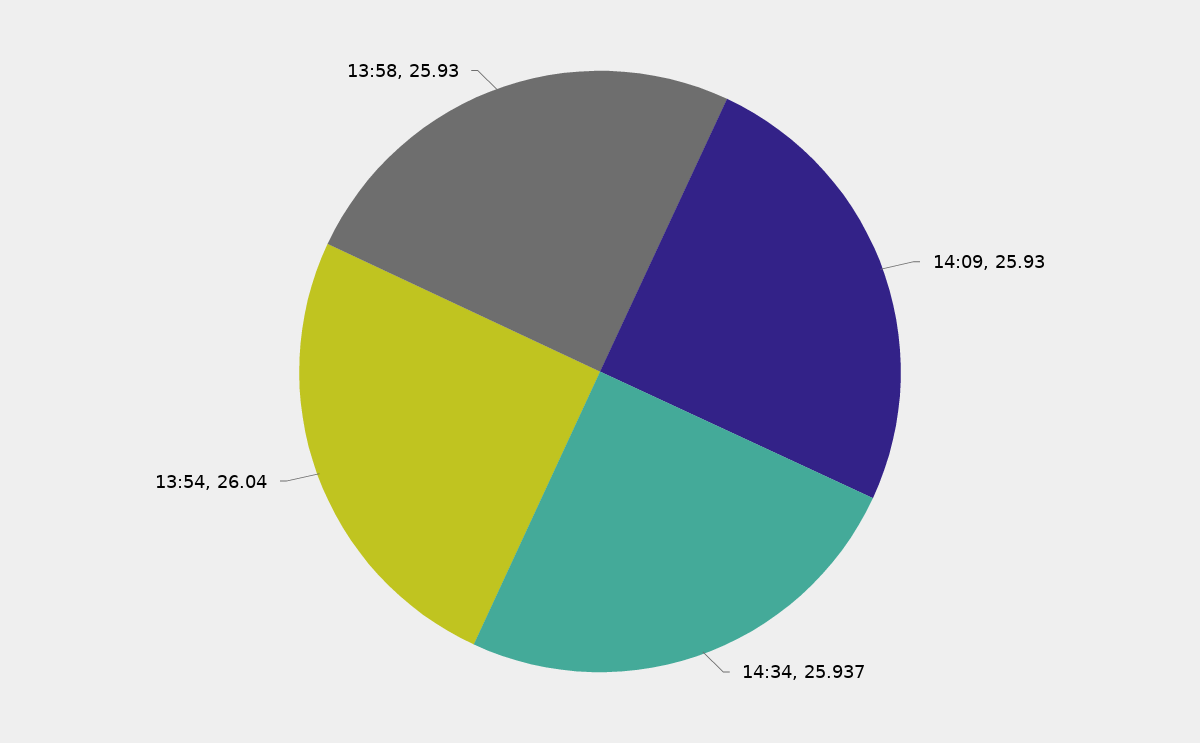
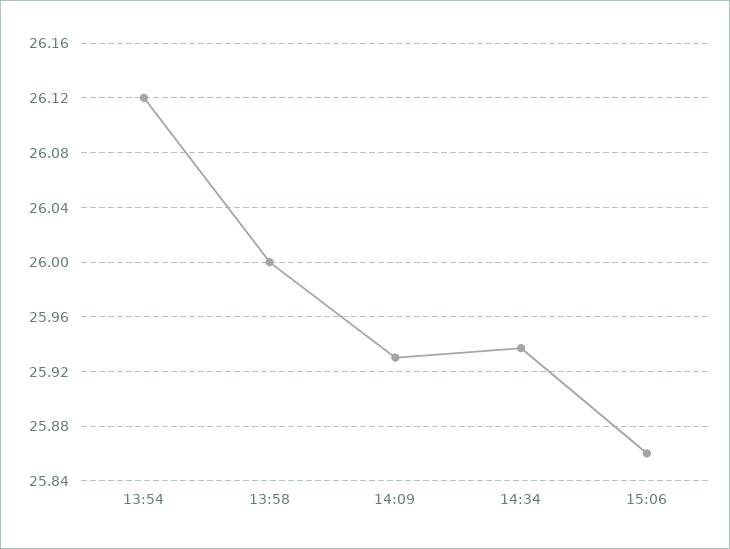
13:54: 26.04 -> 26.12
13:58: 25.93 -> 26
15:06: none -> 25.86

